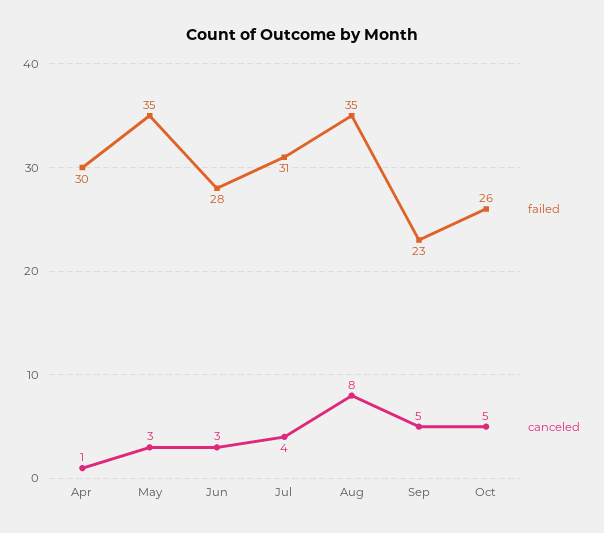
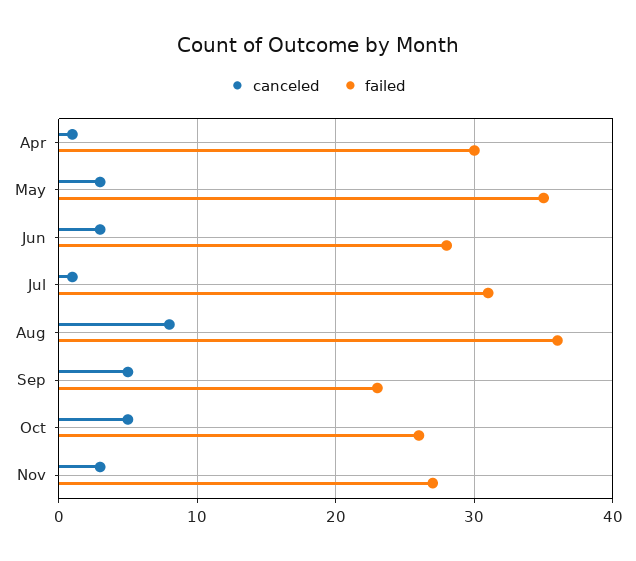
canceled, Jul: 4 -> 1
failed, Aug: 35 -> 36
canceled, Nov: none -> 3
failed, Nov: none -> 27

